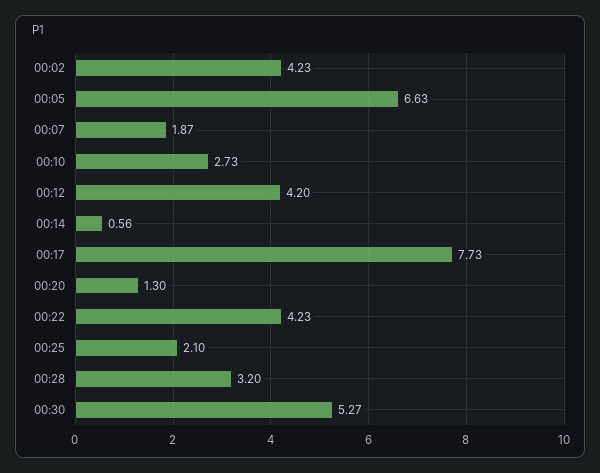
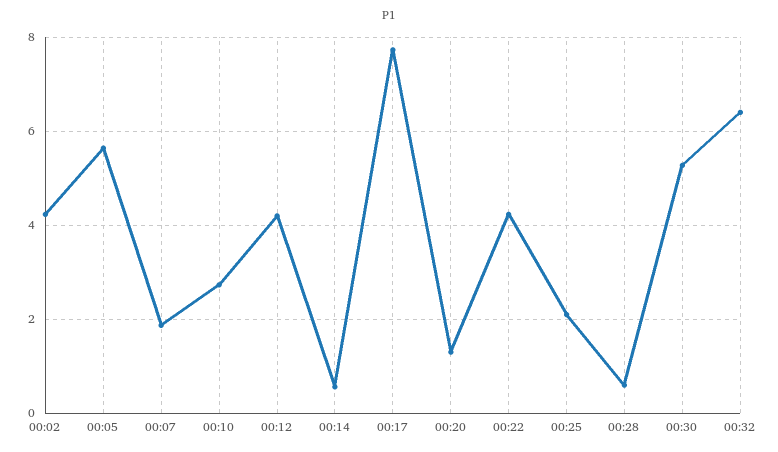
00:05: 6.63 -> 5.6
00:28: 3.2 -> 0.6
00:32: none -> 6.4

